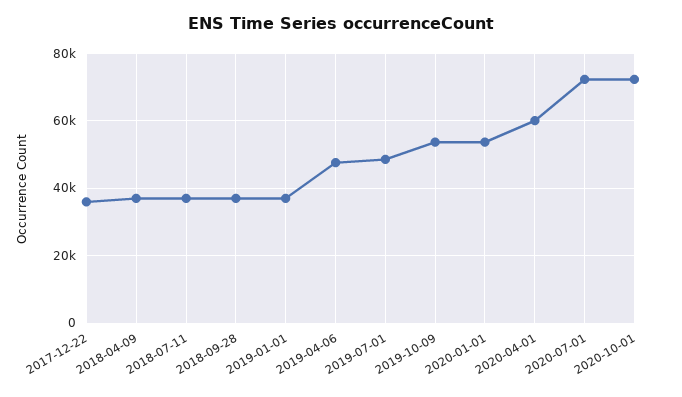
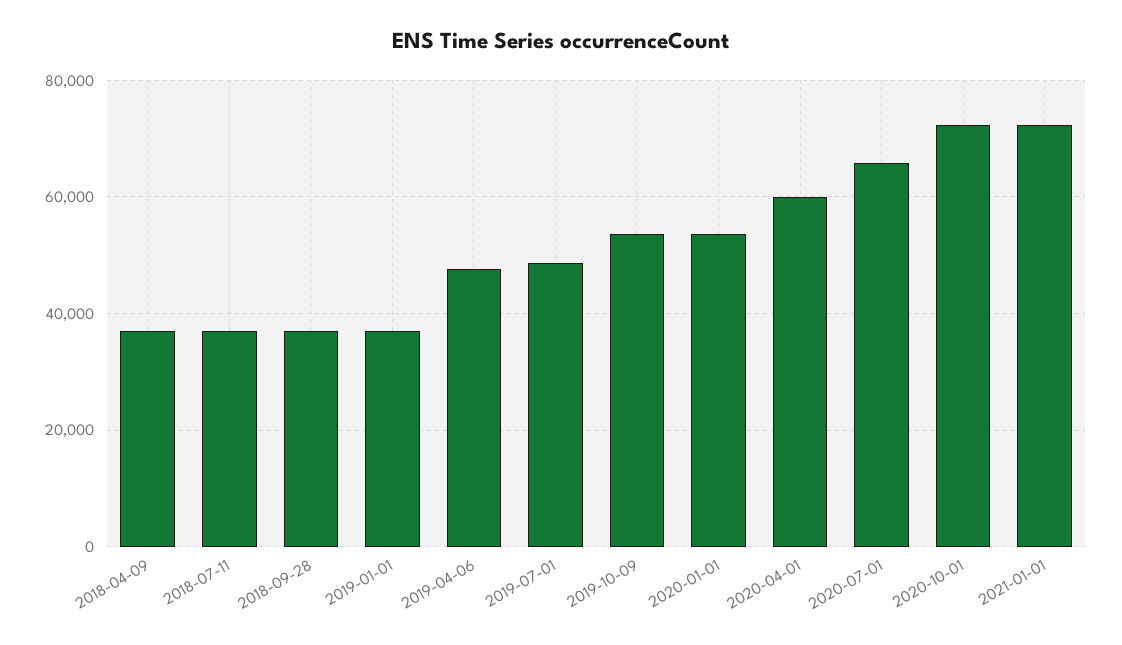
2017-12-22: 36000 -> none
2020-07-01: 72000 -> 66000
2021-01-01: none -> 72000

